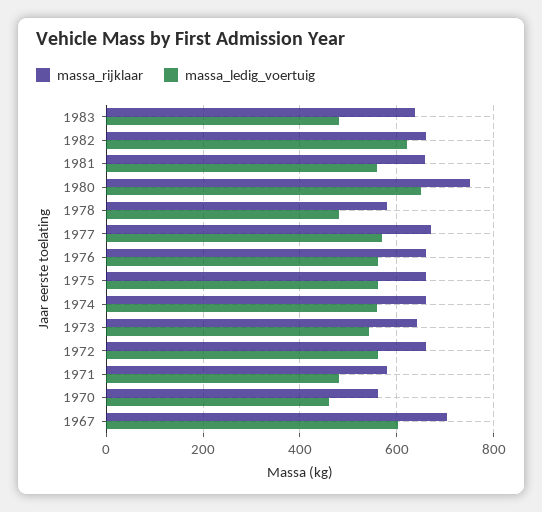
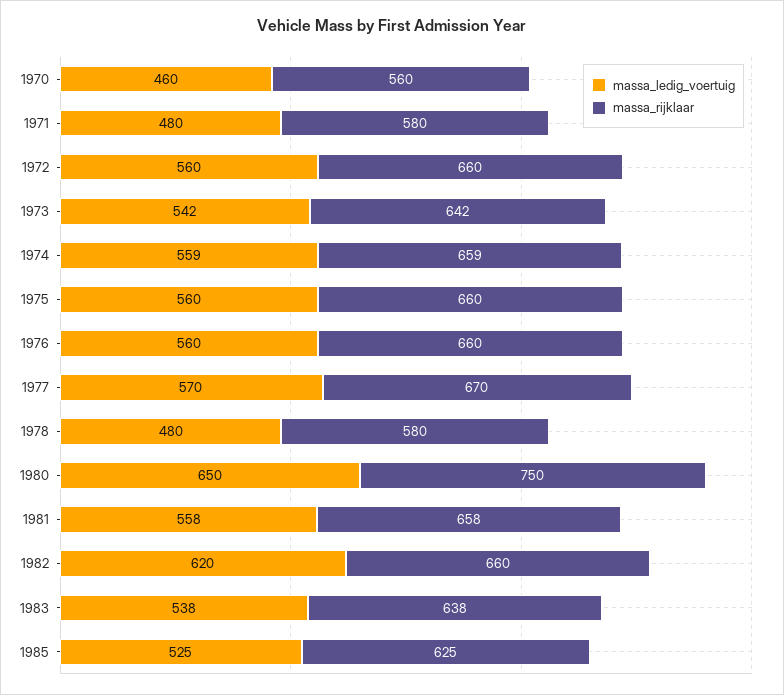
massa_ledig_voertuig, 1983: 480 -> 538
massa_rijklaar, 1967: 700 -> none
massa_ledig_voertuig, 1967: 600 -> none
massa_ledig_voertuig, 1985: none -> 525
massa_rijklaar, 1985: none -> 625

